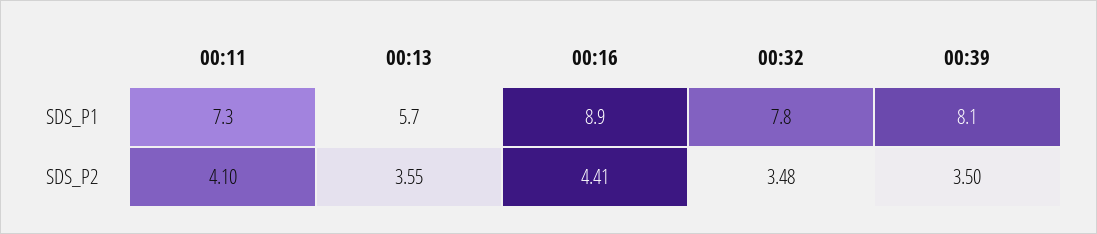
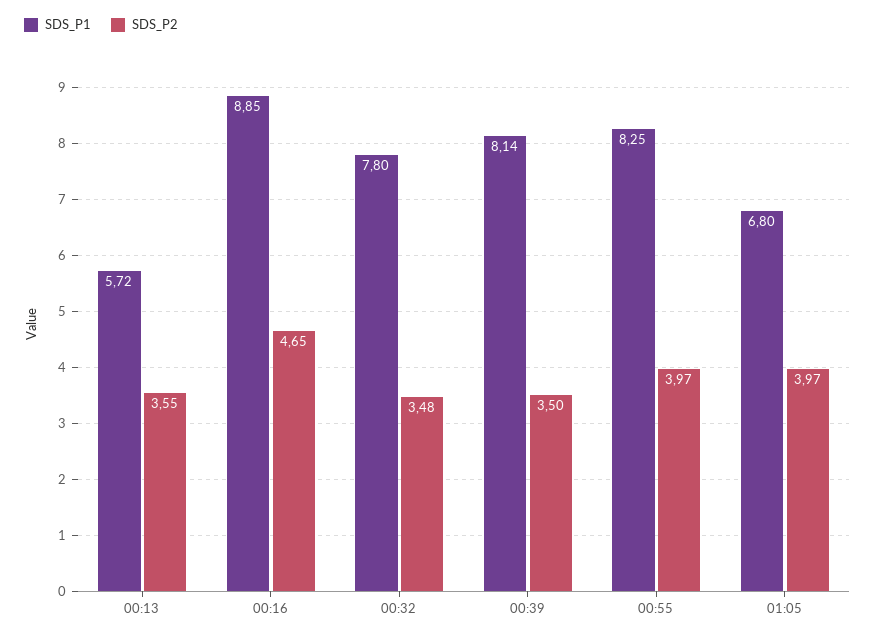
SDS_P1, 00:11: 7.3 -> none
SDS_P2, 00:11: 4.1 -> none
SDS_P2, 00:16: 4.41 -> 4.65
SDS_P1, 00:55: none -> 8.25
SDS_P2, 00:55: none -> 3.97
SDS_P1, 01:05: none -> 6.8
SDS_P2, 01:05: none -> 3.97

